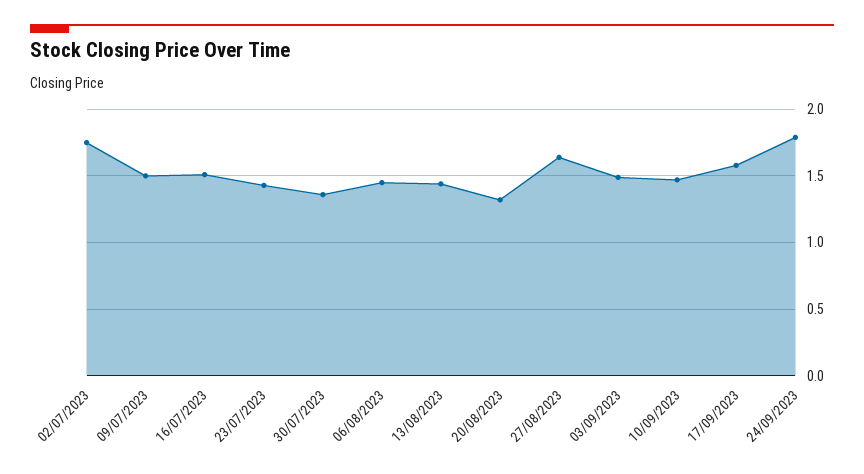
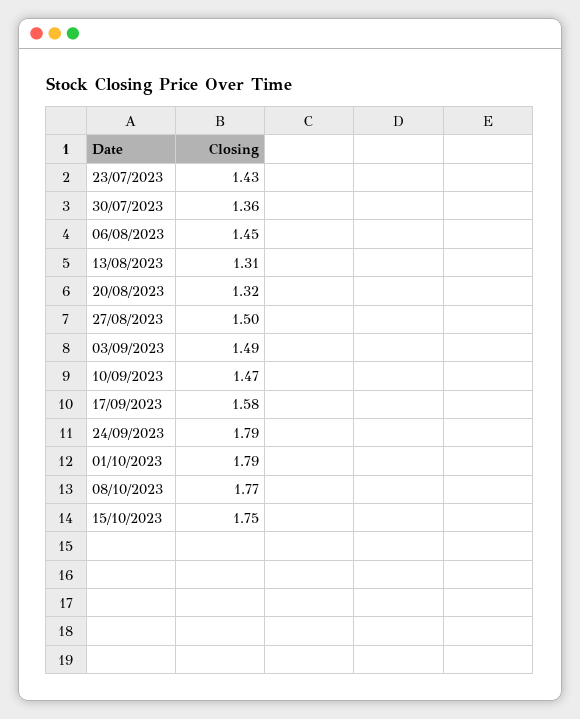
02/07/2023: 1.75 -> none
09/07/2023: 1.5 -> none
16/07/2023: 1.5 -> none
13/08/2023: 1.45 -> 1.31
27/08/2023: 1.65 -> 1.5
01/10/2023: none -> 1.79
08/10/2023: none -> 1.77
15/10/2023: none -> 1.75

